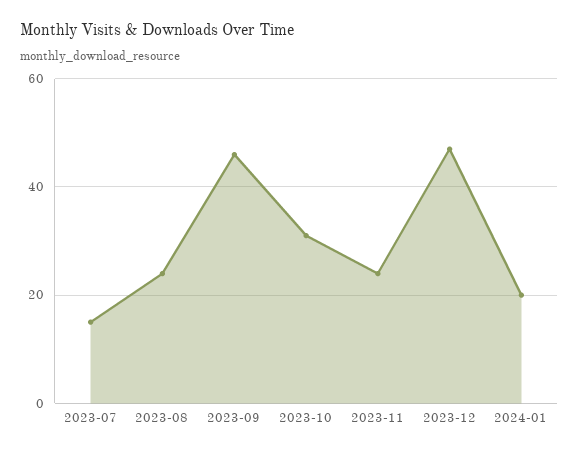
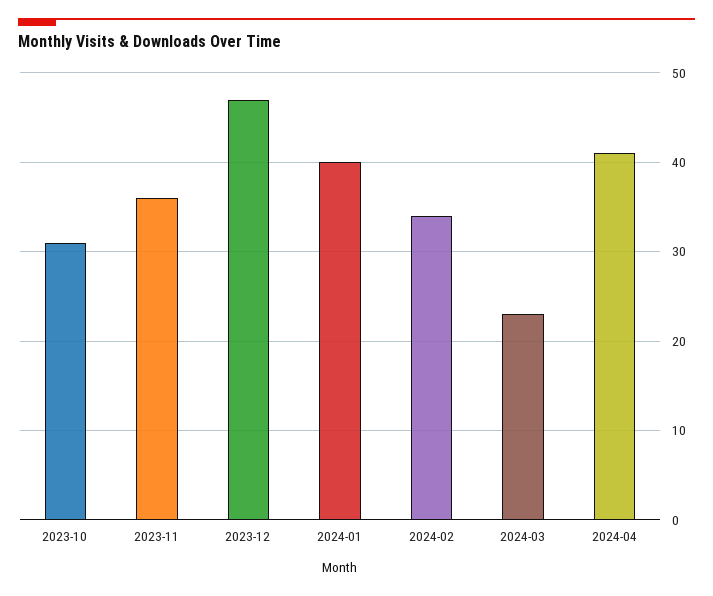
2023-07: 15 -> none
2023-08: 25 -> none
2023-09: 45 -> none
2023-11: 25 -> 36
2024-01: 20 -> 40
2024-02: none -> 34
2024-03: none -> 23
2024-04: none -> 41

